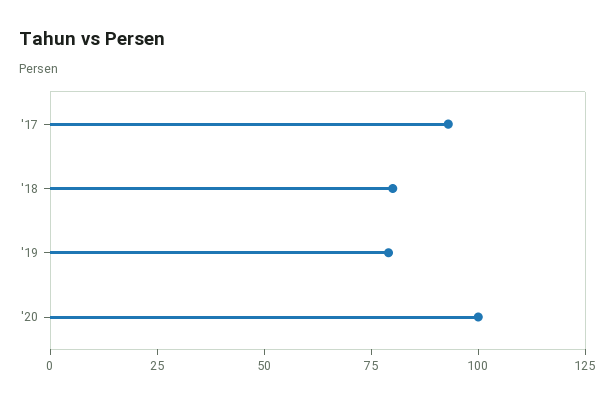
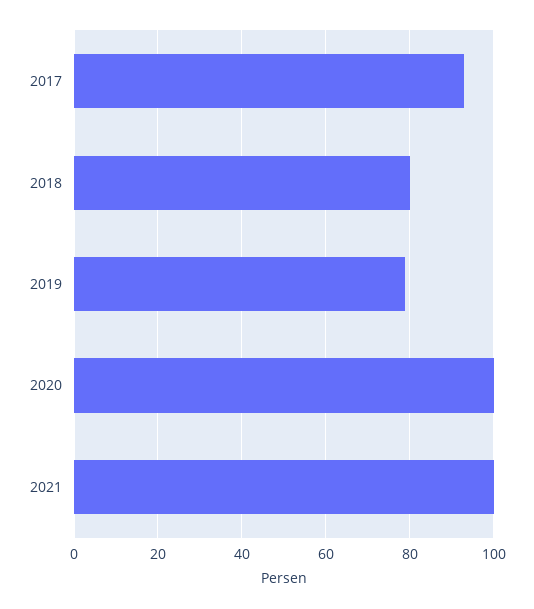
2021: none -> 100

